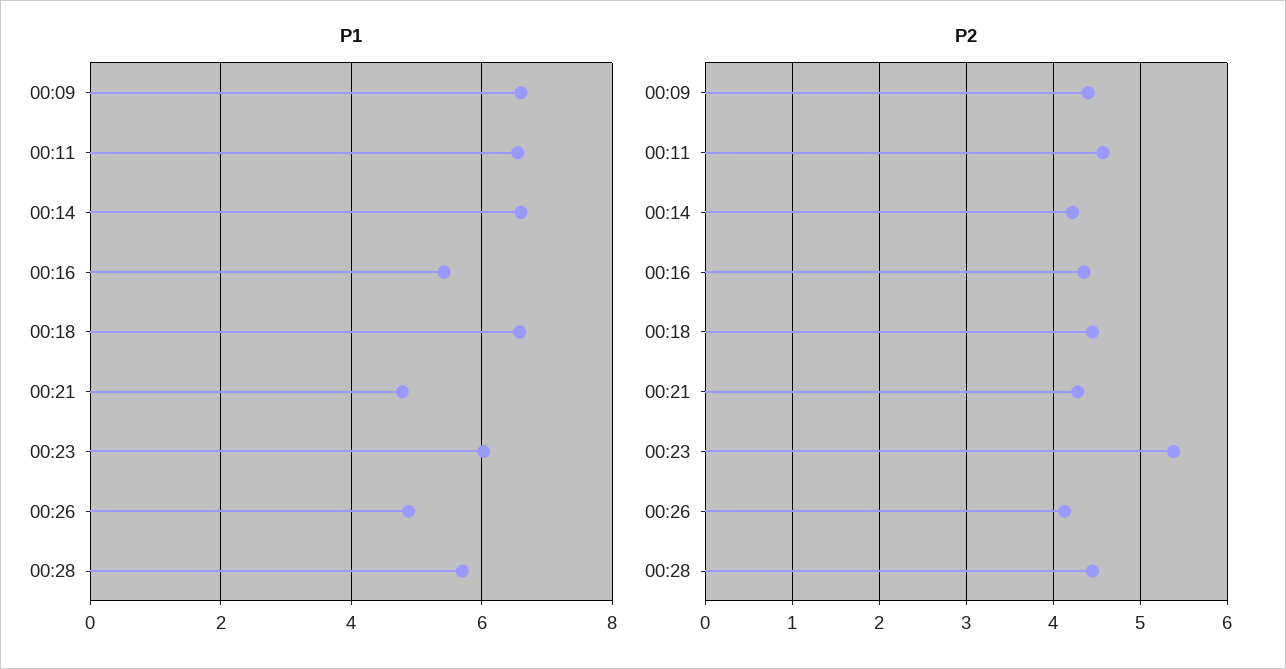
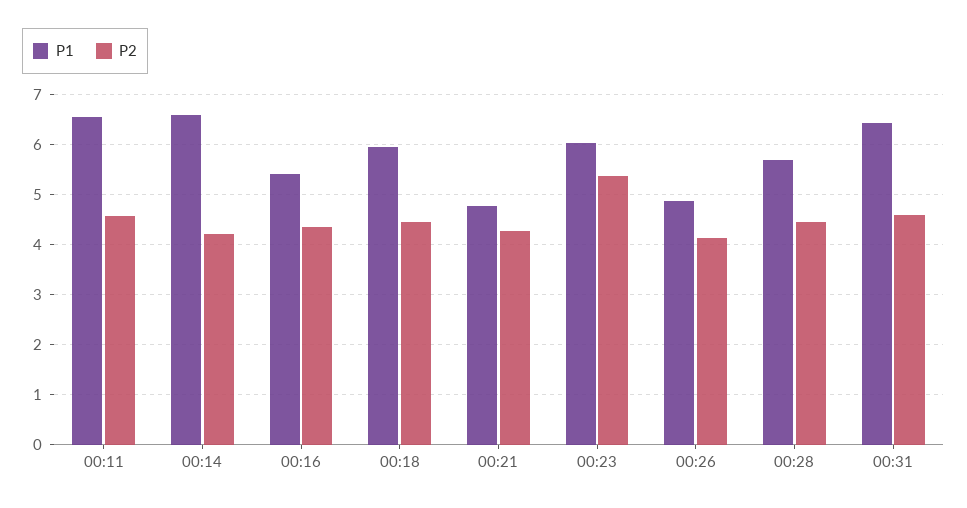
P1, 00:09: 6.6 -> none
P1, 00:18: 6.6 -> 6
P2, 00:09: 4.4 -> none
P1, 00:31: none -> 6.4
P2, 00:31: none -> 4.6

